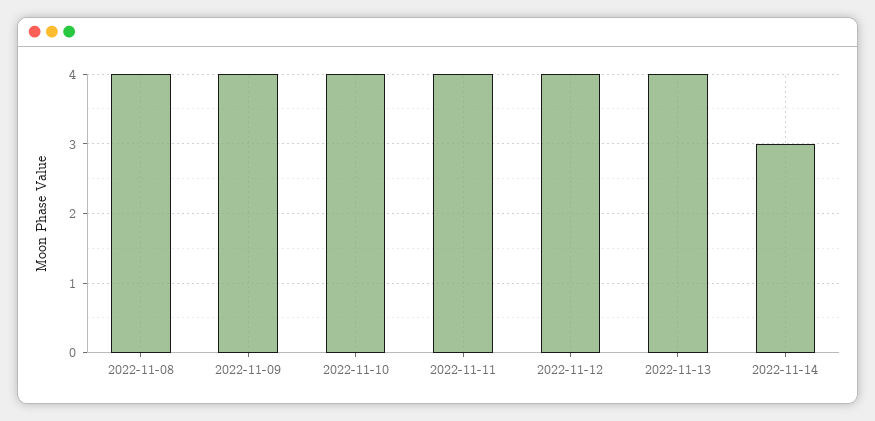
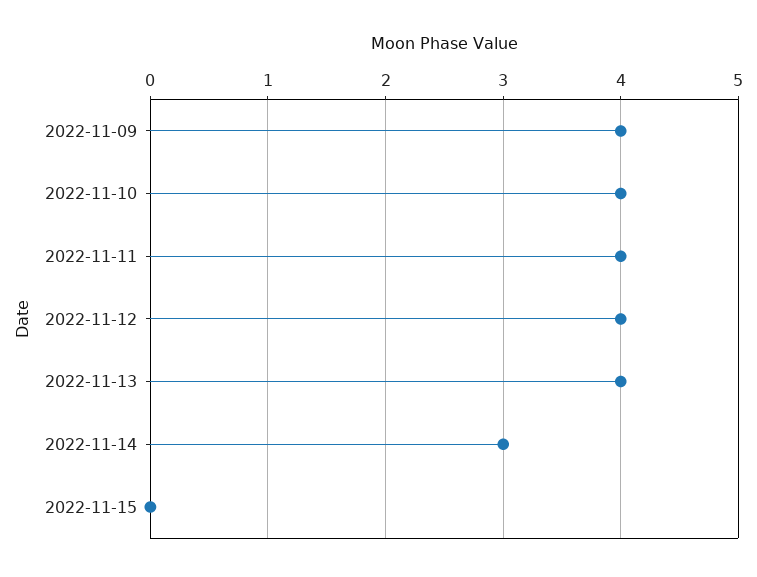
2022-11-08: 4 -> none
2022-11-15: none -> 0

